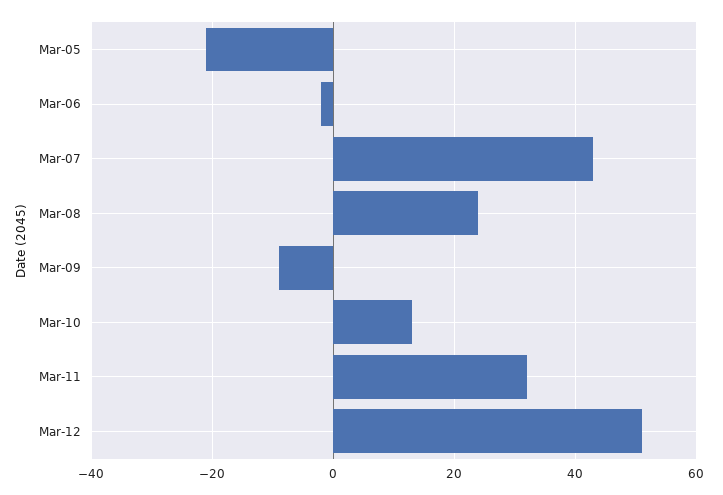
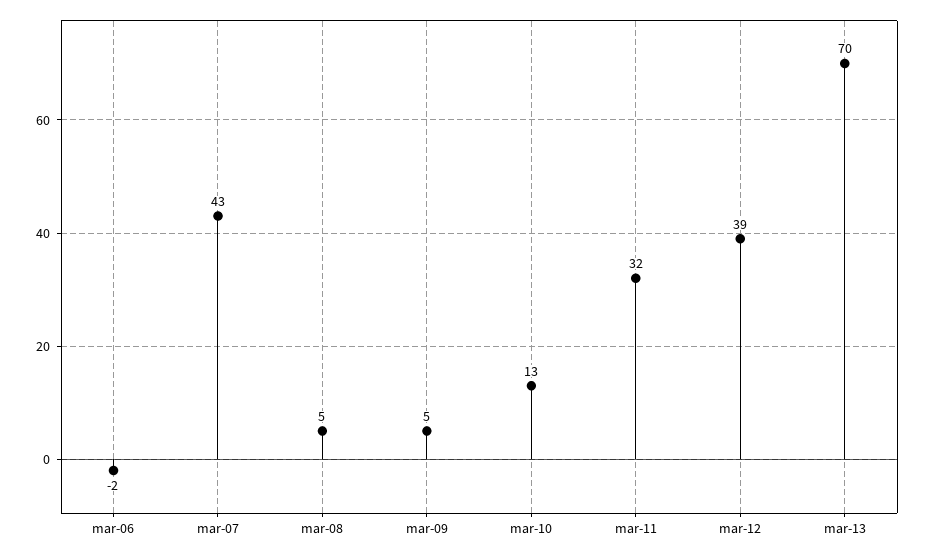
Mar-05: -20 -> none
Mar-08: 25 -> 5
Mar-09: -10 -> 5
Mar-12: 50 -> 39
mar-13: none -> 70

